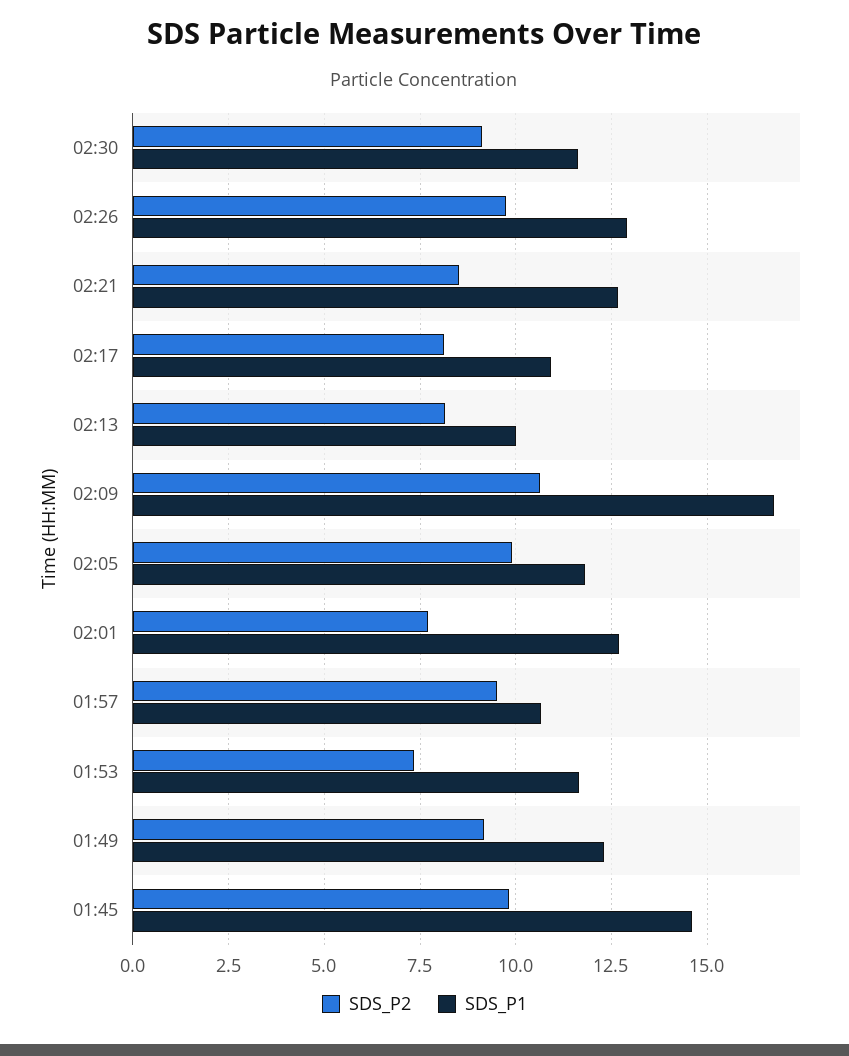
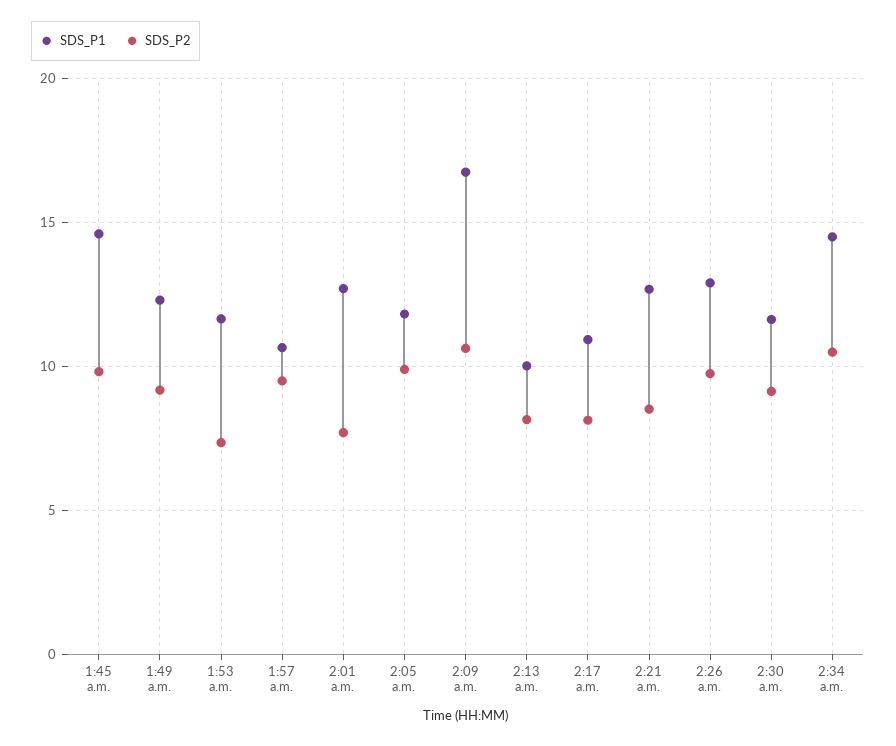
SDS_P1, 2:34 a.m.: none -> 14.5
SDS_P2, 2:34 a.m.: none -> 10.5

